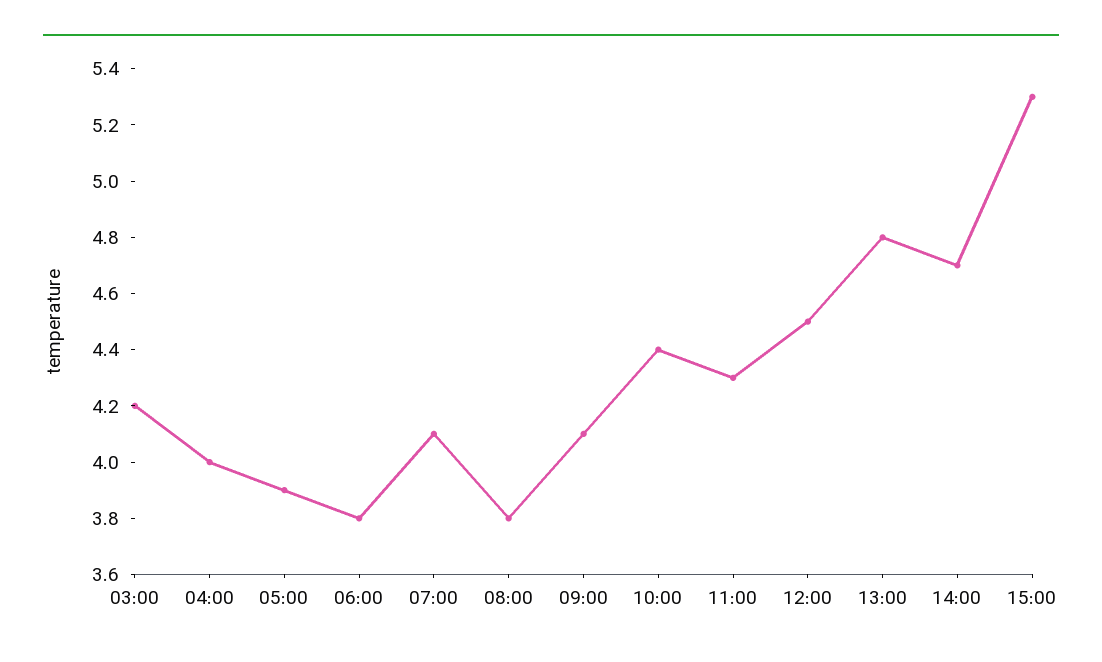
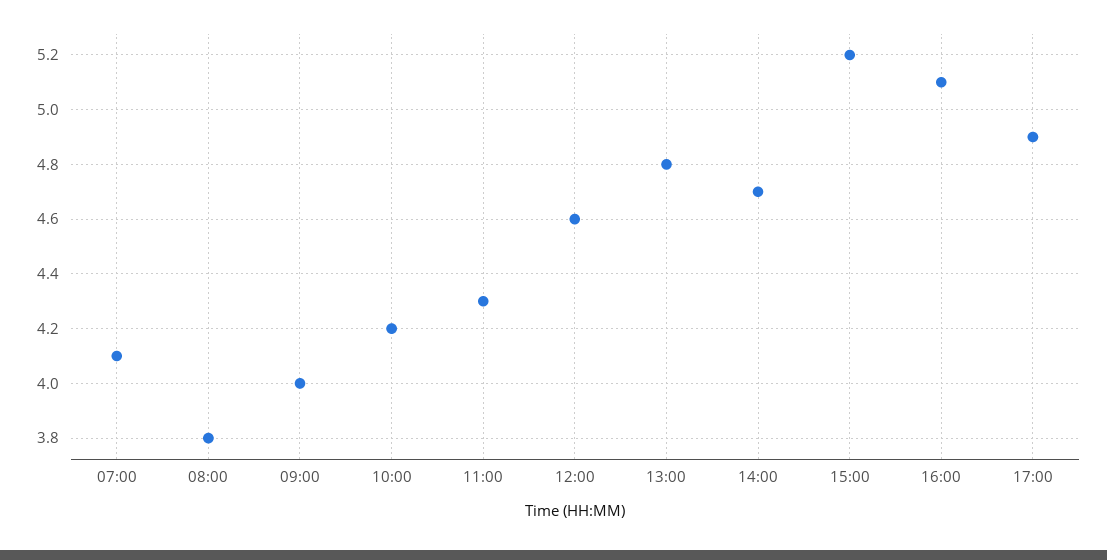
03:00: 4.2 -> none
04:00: 4 -> none
05:00: 3.9 -> none
06:00: 3.8 -> none
09:00: 4.1 -> 4
10:00: 4.4 -> 4.2
12:00: 4.5 -> 4.6
15:00: 5.3 -> 5.2
16:00: none -> 5.1
17:00: none -> 4.9

